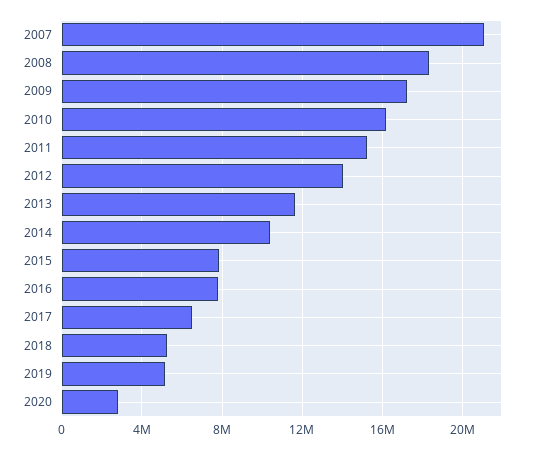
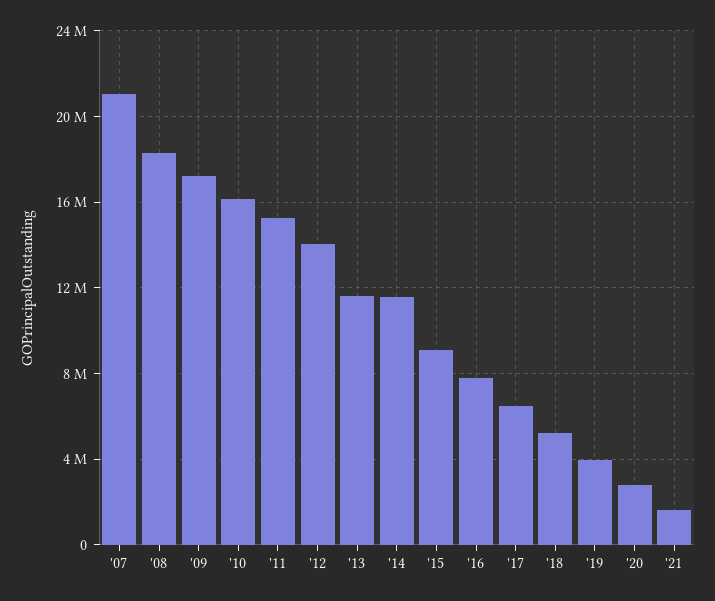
2014: 10500000 -> 11500000
2015: 8000000 -> 9000000
2019: 5000000 -> 4000000
'21: none -> 1500000

